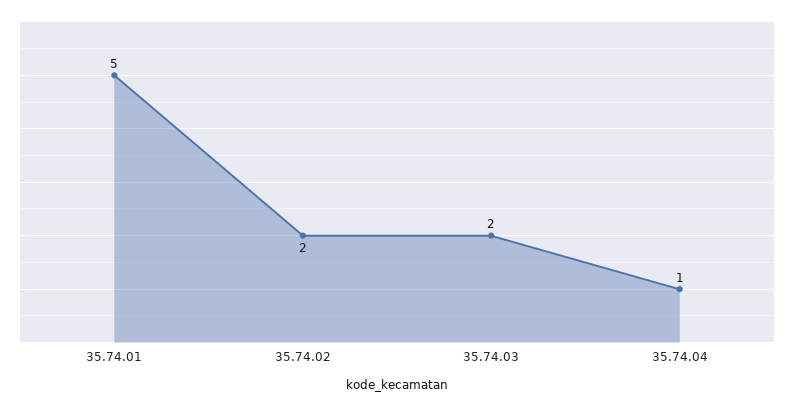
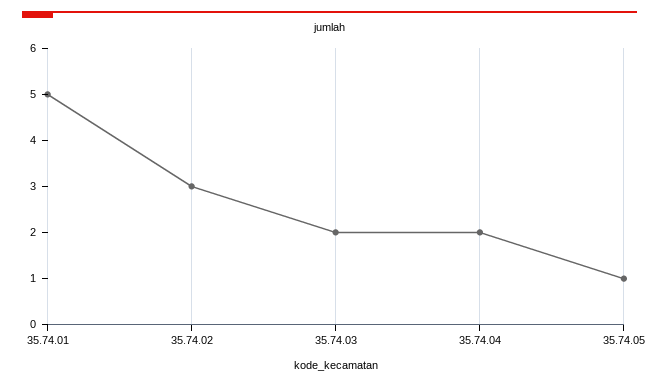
35.74.02: 2 -> 3
35.74.04: 1 -> 2
35.74.05: none -> 1

